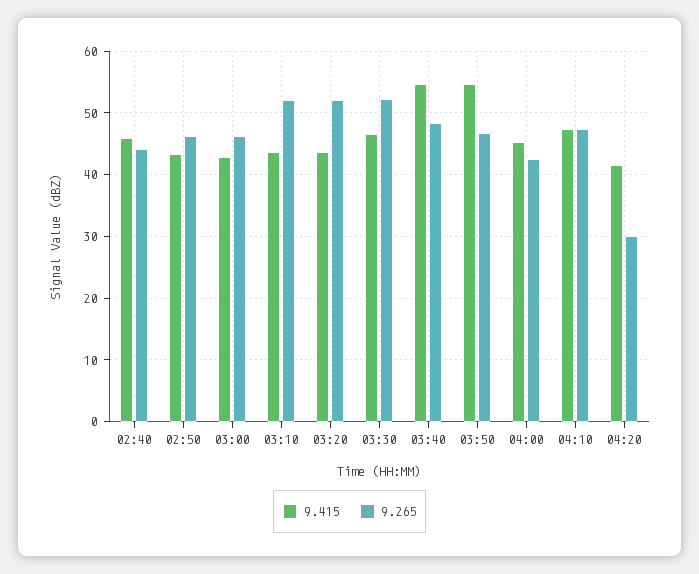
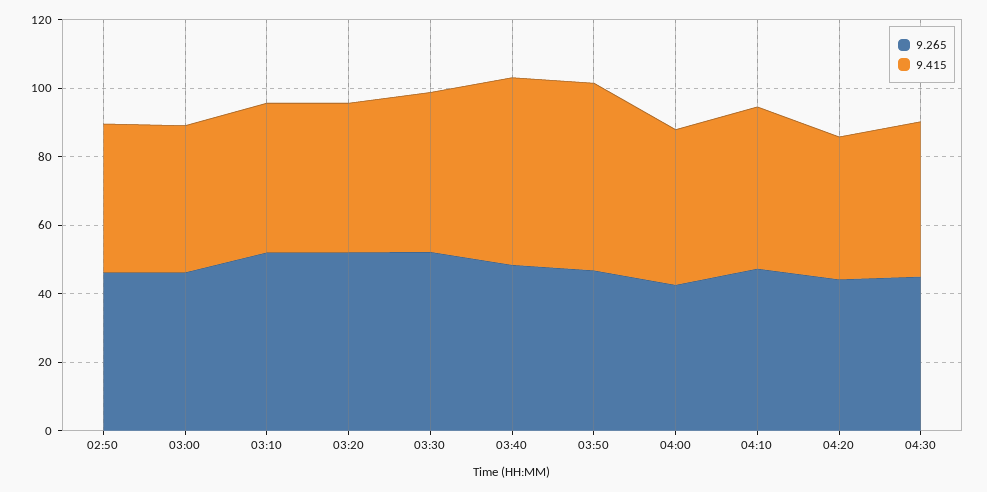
9.415, 02:40: 46 -> none
9.265, 02:40: 44 -> none
9.265, 04:20: 30 -> 45
9.265, 04:30: none -> 45
9.415, 04:30: none -> 45

